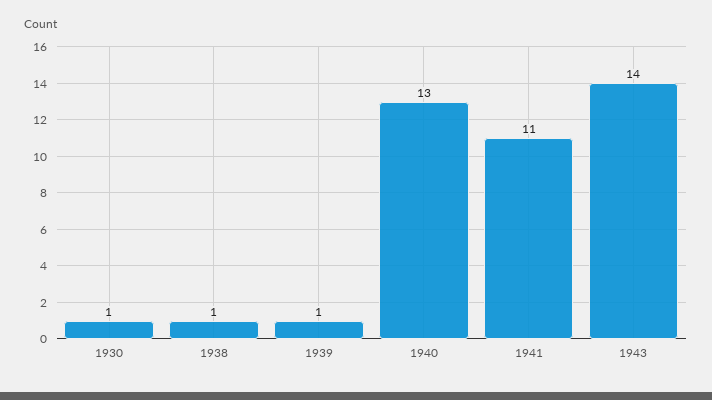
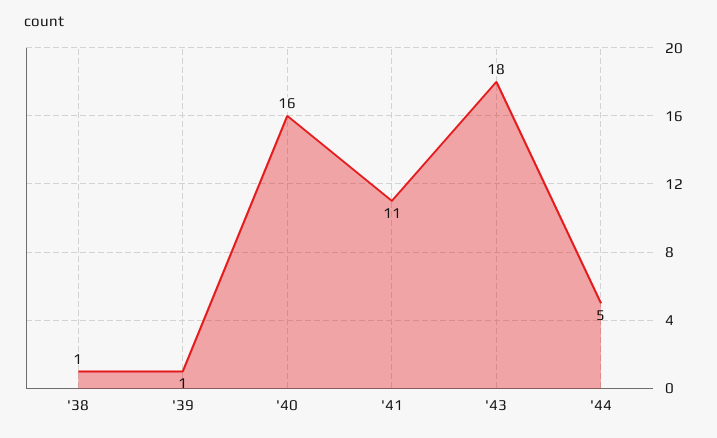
1930: 1 -> none
1940: 13 -> 16
1943: 14 -> 18
'44: none -> 5

